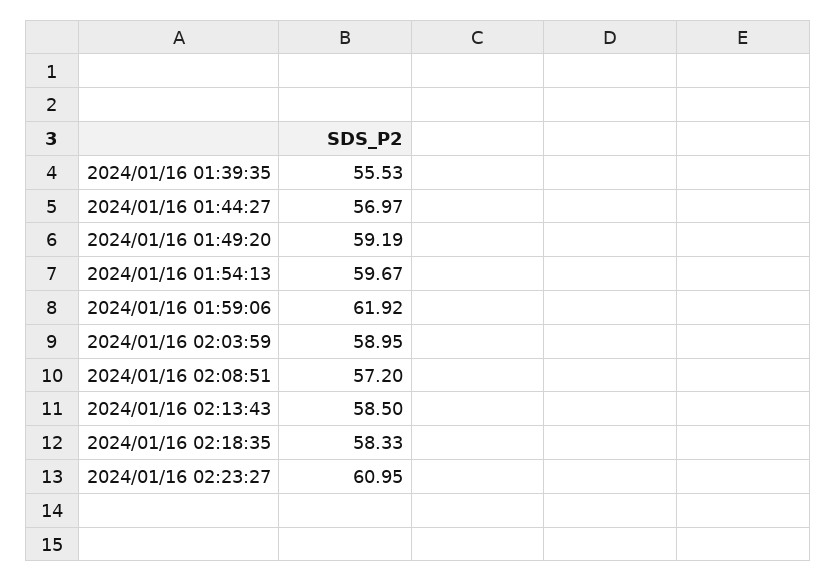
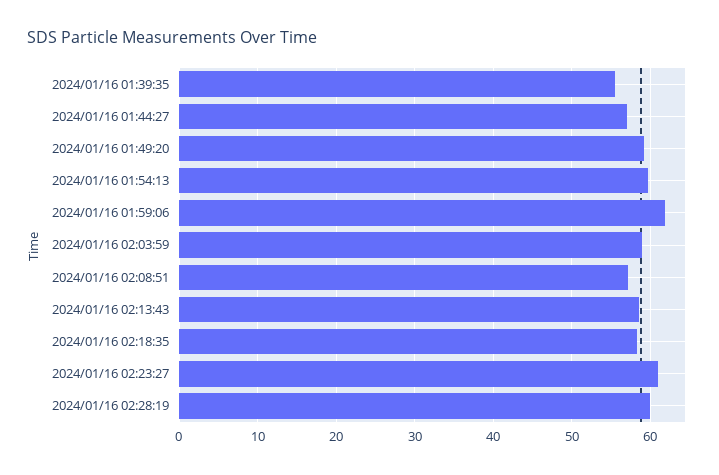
2024/01/16 02:28:19: none -> 60

